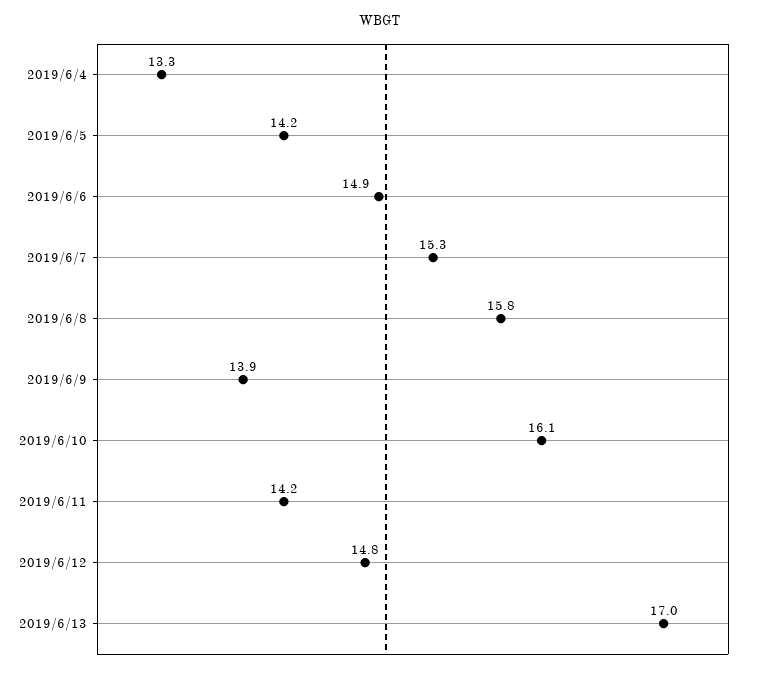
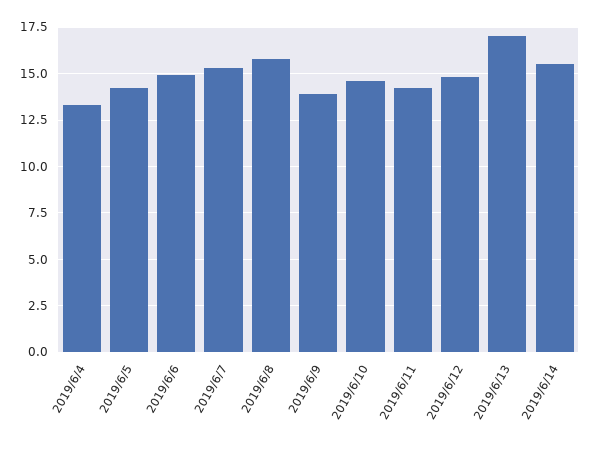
2019/6/10: 16.1 -> 14.5
2019/6/14: none -> 15.5

